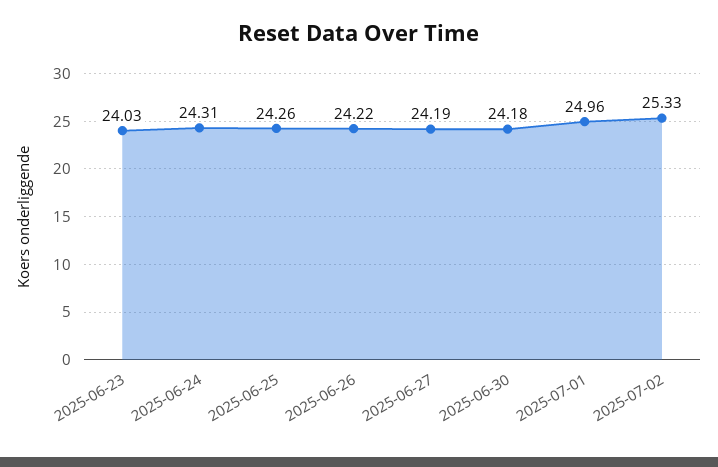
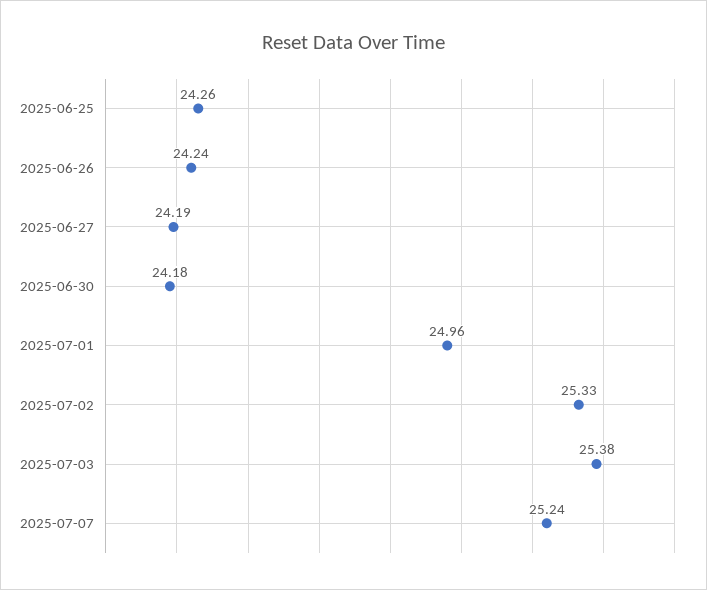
2025-06-23: 24.03 -> none
2025-06-24: 24.31 -> none
2025-06-26: 24.22 -> 24.24
2025-07-03: none -> 25.38
2025-07-07: none -> 25.24

